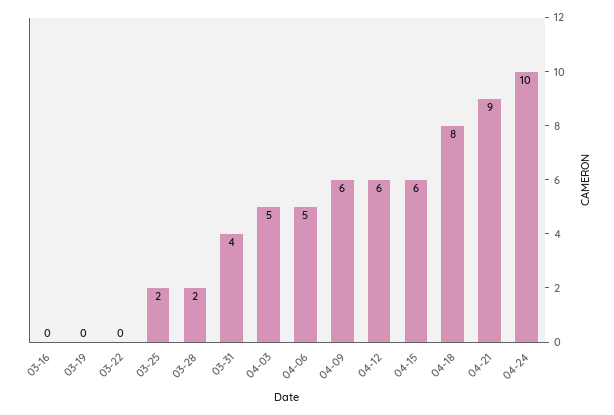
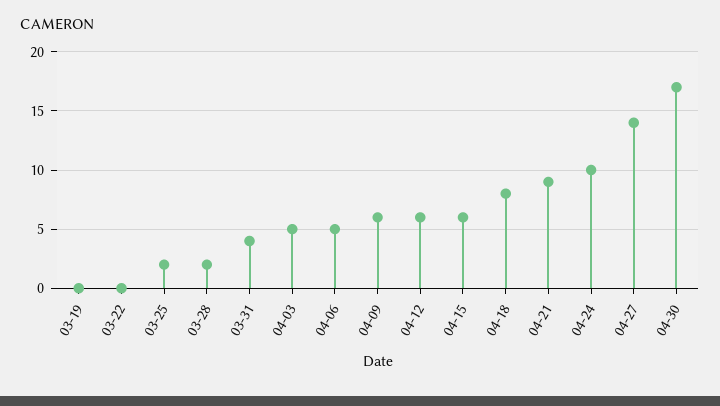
03-16: 0 -> none
04-27: none -> 14
04-30: none -> 17

